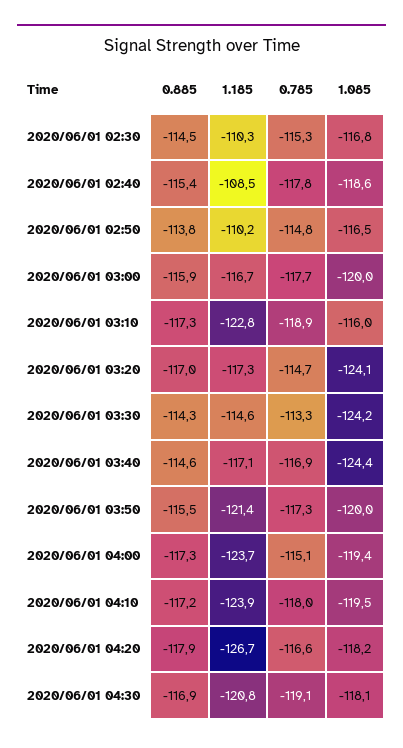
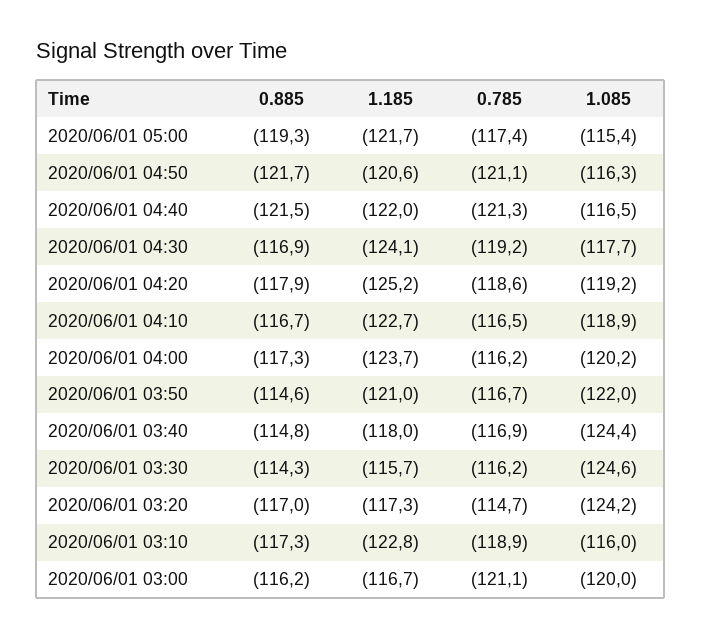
0.885, 2020/06/01 02:30: -114.5 -> none
1.185, 2020/06/01 02:30: -110.3 -> none
0.785, 2020/06/01 02:30: -115.3 -> none
1.085, 2020/06/01 02:30: -116.8 -> none
0.885, 2020/06/01 02:40: -115.4 -> none
1.185, 2020/06/01 02:40: -108.5 -> none
0.785, 2020/06/01 02:40: -117.8 -> none
1.085, 2020/06/01 02:40: -118.6 -> none
0.885, 2020/06/01 02:50: -113.8 -> none
1.185, 2020/06/01 02:50: -110.2 -> none
0.785, 2020/06/01 02:50: -114.8 -> none
1.085, 2020/06/01 02:50: -116.5 -> none
0.885, 2020/06/01 03:00: -115.9 -> -116.2
0.785, 2020/06/01 03:00: -117.7 -> -121.1
1.085, 2020/06/01 03:20: -124.1 -> -124.2
1.185, 2020/06/01 03:30: -114.6 -> -115.7
0.785, 2020/06/01 03:30: -113.3 -> -116.2
1.085, 2020/06/01 03:30: -124.2 -> -124.6
0.885, 2020/06/01 03:40: -114.6 -> -114.8
1.185, 2020/06/01 03:40: -117.1 -> -118
0.885, 2020/06/01 03:50: -115.5 -> -114.6
1.185, 2020/06/01 03:50: -121.4 -> -121
0.785, 2020/06/01 03:50: -117.3 -> -116.7
1.085, 2020/06/01 03:50: -120 -> -122
0.785, 2020/06/01 04:00: -115.1 -> -116.2
1.085, 2020/06/01 04:00: -119.4 -> -120.2
0.885, 2020/06/01 04:10: -117.2 -> -116.7
1.185, 2020/06/01 04:10: -123.9 -> -122.7
0.785, 2020/06/01 04:10: -118 -> -116.5
1.085, 2020/06/01 04:10: -119.5 -> -118.9
1.185, 2020/06/01 04:20: -126.7 -> -125.2
0.785, 2020/06/01 04:20: -116.6 -> -118.6
1.085, 2020/06/01 04:20: -118.2 -> -119.2
1.185, 2020/06/01 04:30: -120.8 -> -124.1
0.785, 2020/06/01 04:30: -119.1 -> -119.2
1.085, 2020/06/01 04:30: -118.1 -> -117.7
0.885, 2020/06/01 05:00: none -> -119.3
1.185, 2020/06/01 05:00: none -> -121.7
0.785, 2020/06/01 05:00: none -> -117.4
1.085, 2020/06/01 05:00: none -> -115.4
0.885, 2020/06/01 04:50: none -> -121.7
1.185, 2020/06/01 04:50: none -> -120.6
0.785, 2020/06/01 04:50: none -> -121.1
1.085, 2020/06/01 04:50: none -> -116.3
0.885, 2020/06/01 04:40: none -> -121.5
1.185, 2020/06/01 04:40: none -> -122
0.785, 2020/06/01 04:40: none -> -121.3
1.085, 2020/06/01 04:40: none -> -116.5

